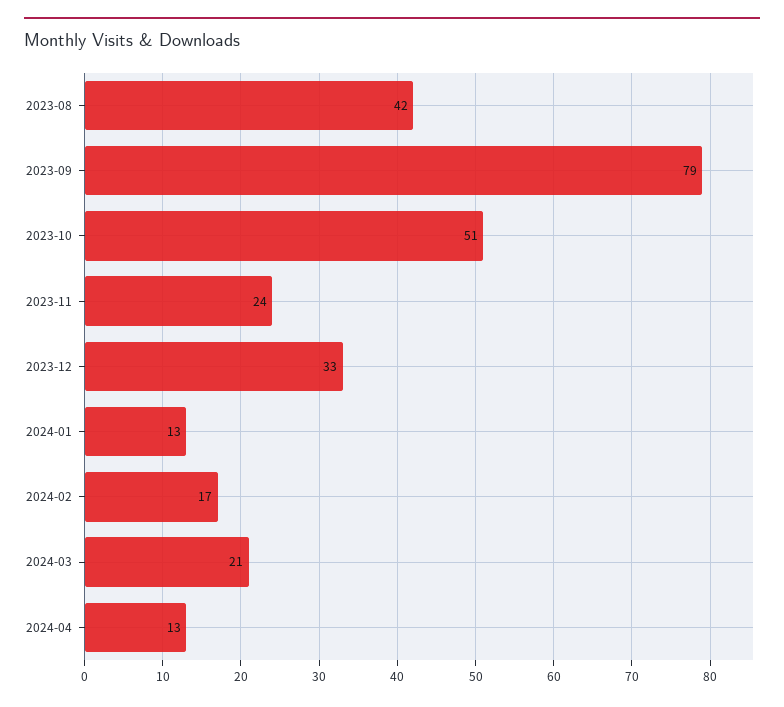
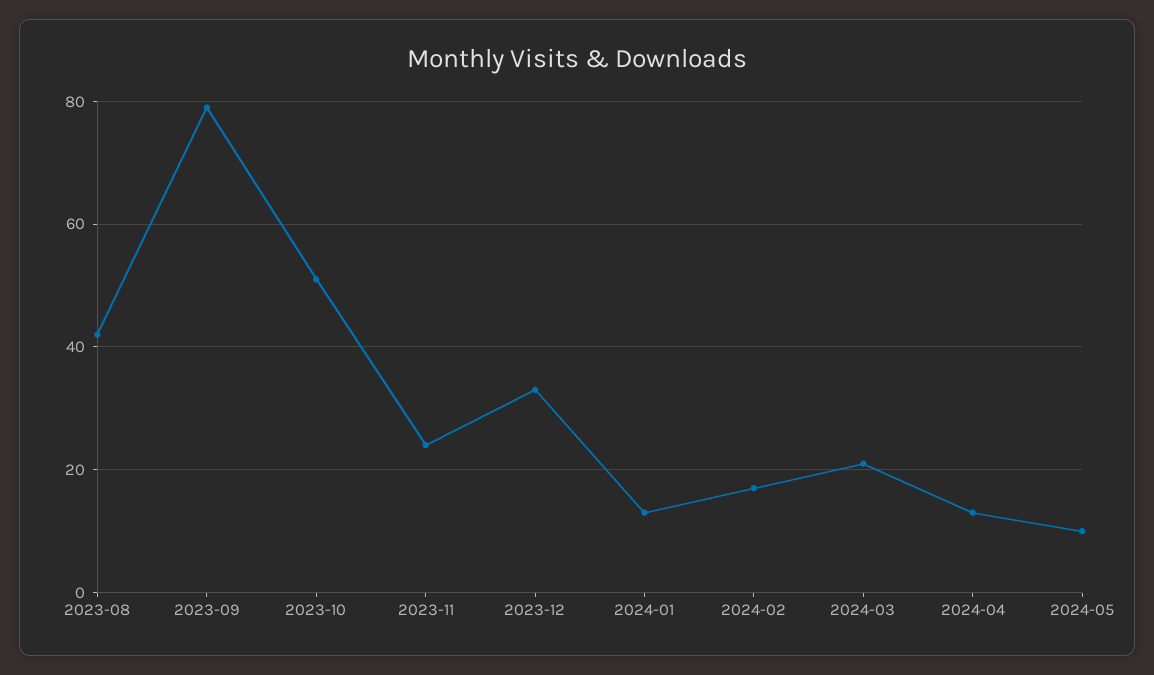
2024-05: none -> 10

